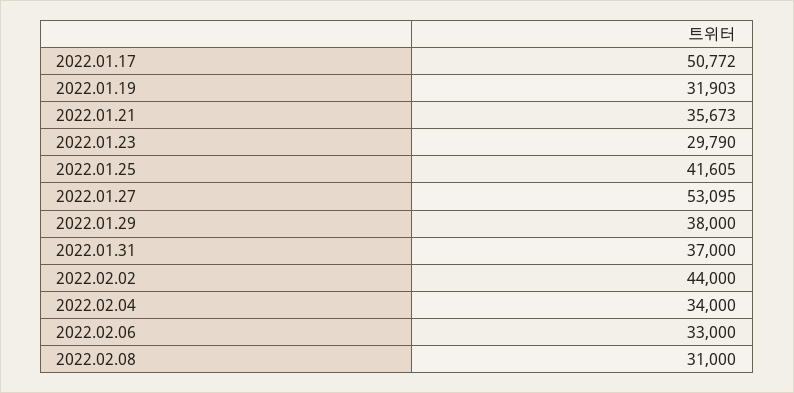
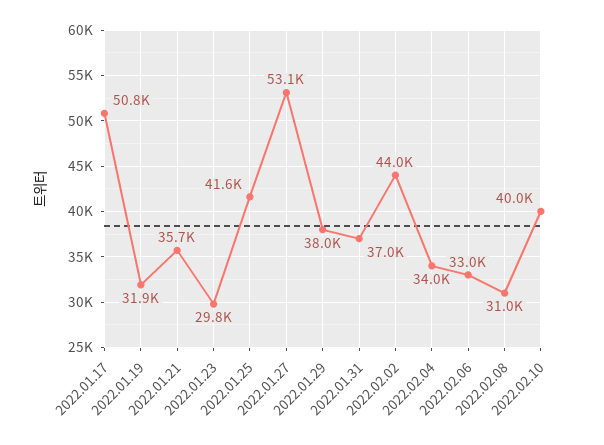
2022.02.10: none -> 40000

